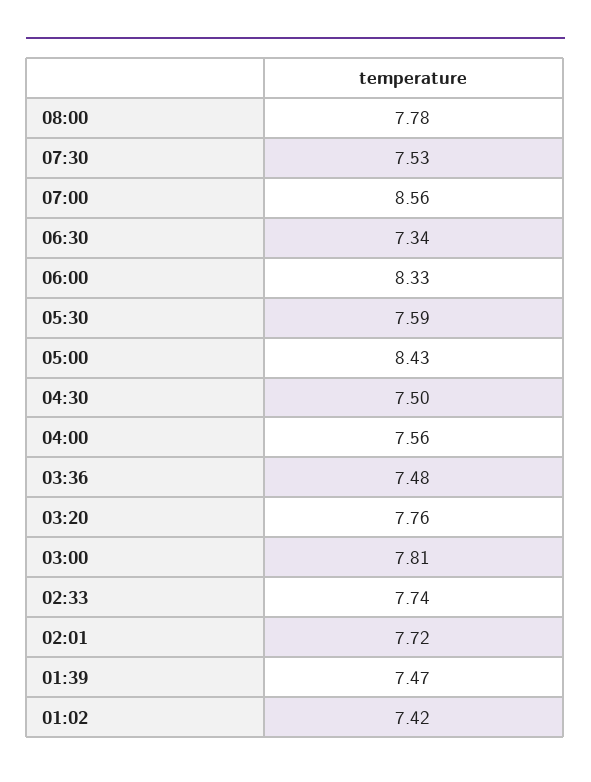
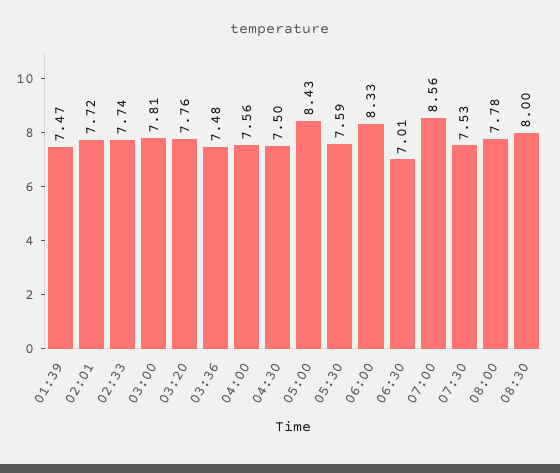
06:30: 7.34 -> 7.01
01:02: 7.42 -> none
08:30: none -> 8

